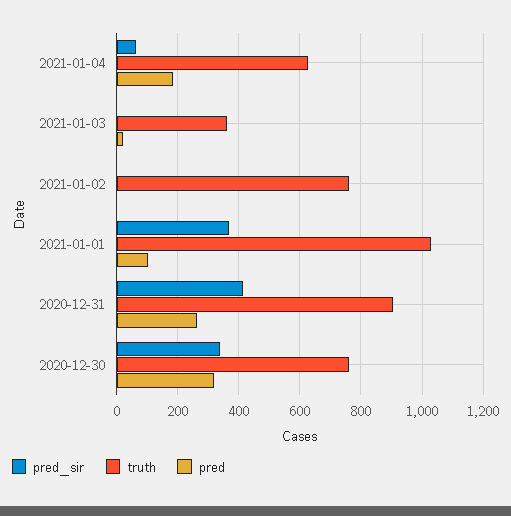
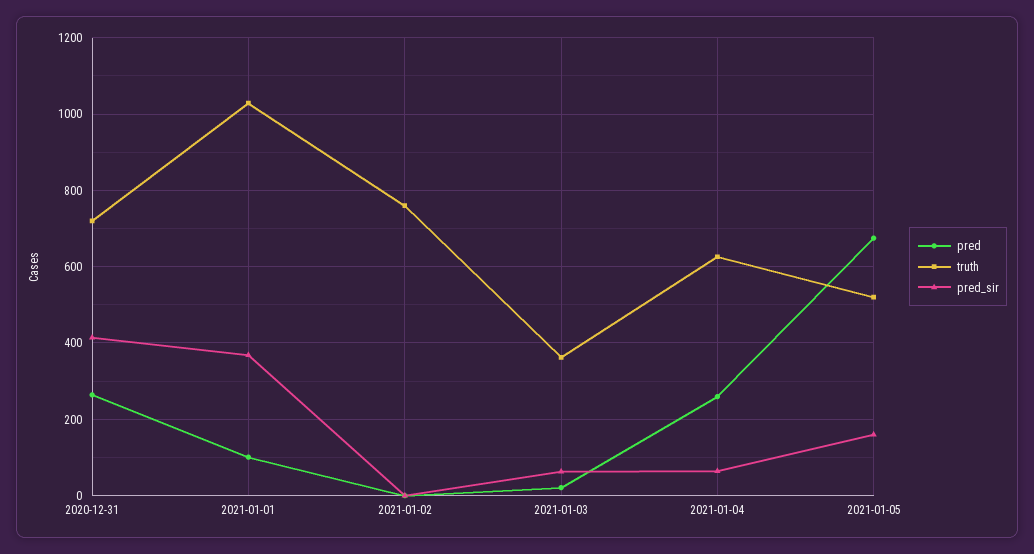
pred, 2021-01-04: 180 -> 260
pred_sir, 2021-01-03: 0 -> 60
truth, 2020-12-31: 900 -> 720
pred_sir, 2020-12-30: 340 -> none
truth, 2020-12-30: 760 -> none
pred, 2020-12-30: 320 -> none
pred, 2021-01-05: none -> 680
truth, 2021-01-05: none -> 520
pred_sir, 2021-01-05: none -> 160

